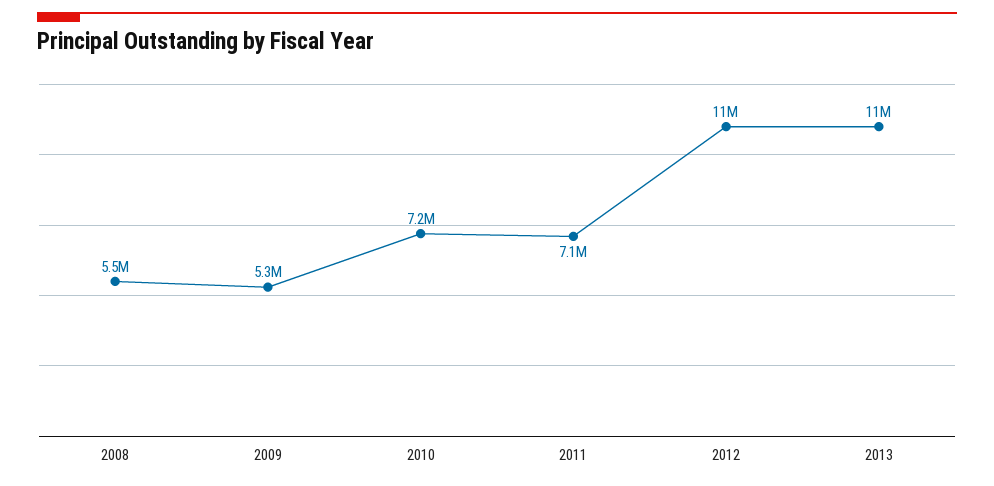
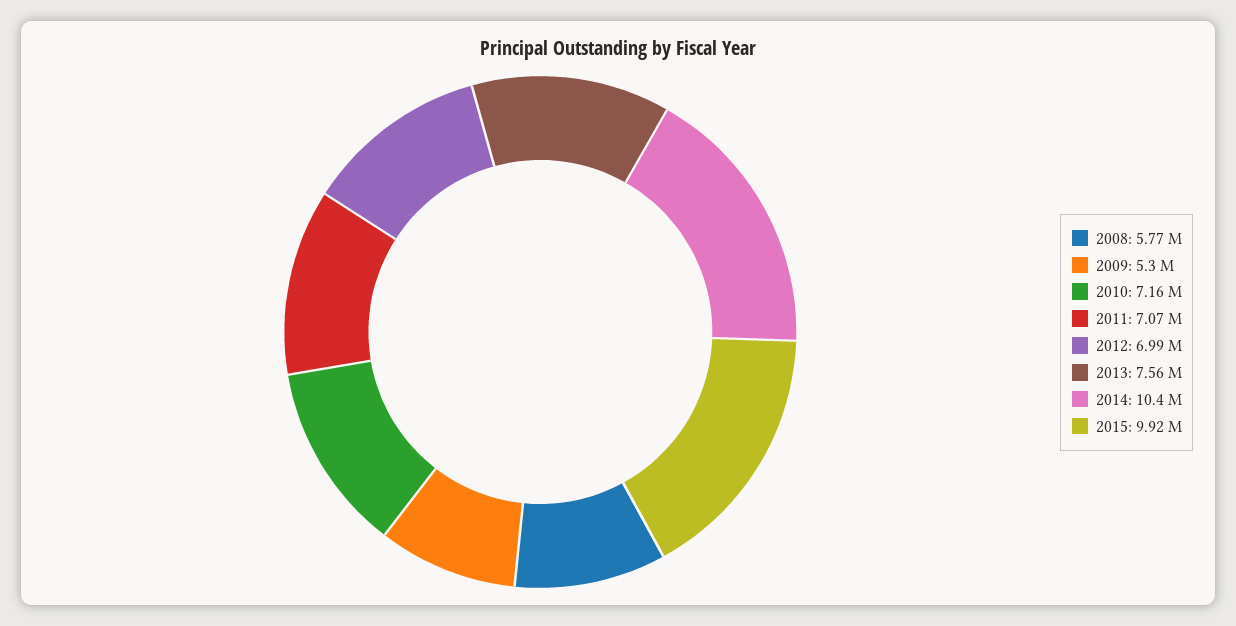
2008: 5500000 -> 5770000
2012: 11000000 -> 6990000
2013: 11000000 -> 7560000
2014: none -> 10400000
2015: none -> 9920000

